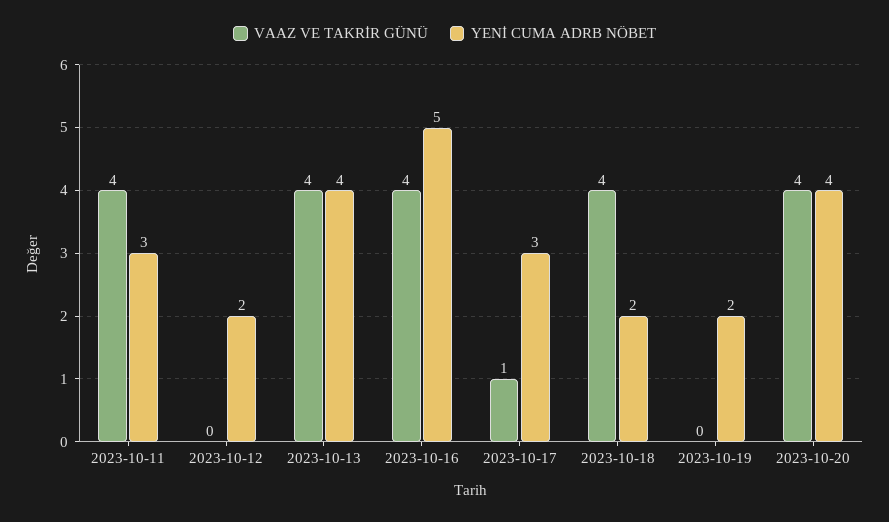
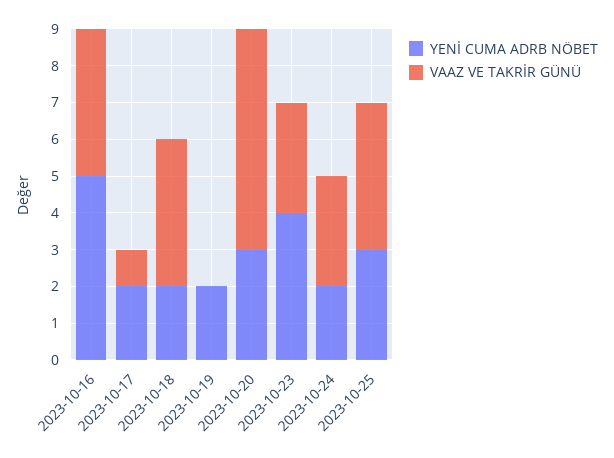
VAAZ VE TAKRİR GÜNÜ, 2023-10-11: 4 -> none
YENİ CUMA ADRB NÖBET, 2023-10-11: 3 -> none
VAAZ VE TAKRİR GÜNÜ, 2023-10-12: 0 -> none
YENİ CUMA ADRB NÖBET, 2023-10-12: 2 -> none
VAAZ VE TAKRİR GÜNÜ, 2023-10-13: 4 -> none
YENİ CUMA ADRB NÖBET, 2023-10-13: 4 -> none
YENİ CUMA ADRB NÖBET, 2023-10-17: 3 -> 2
VAAZ VE TAKRİR GÜNÜ, 2023-10-20: 4 -> 6
YENİ CUMA ADRB NÖBET, 2023-10-20: 4 -> 3
YENİ CUMA ADRB NÖBET, 2023-10-23: none -> 4
VAAZ VE TAKRİR GÜNÜ, 2023-10-23: none -> 3
YENİ CUMA ADRB NÖBET, 2023-10-24: none -> 2
VAAZ VE TAKRİR GÜNÜ, 2023-10-24: none -> 3
YENİ CUMA ADRB NÖBET, 2023-10-25: none -> 3
VAAZ VE TAKRİR GÜNÜ, 2023-10-25: none -> 4

